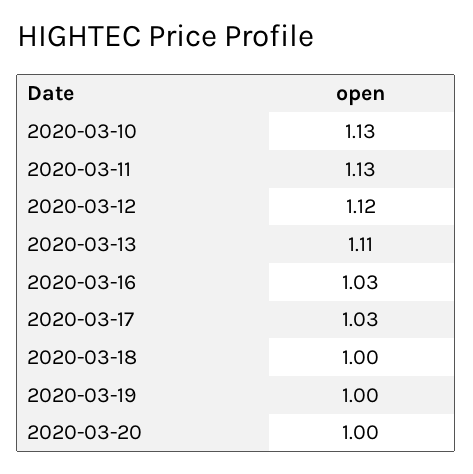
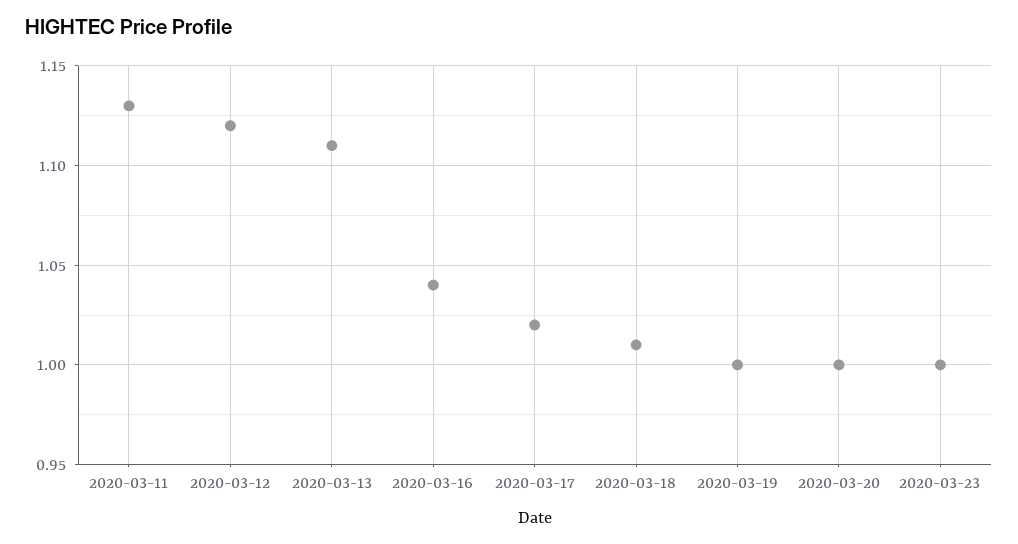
2020-03-10: 1.13 -> none
2020-03-16: 1.03 -> 1.04
2020-03-17: 1.03 -> 1.02
2020-03-18: 1 -> 1.01
2020-03-23: none -> 1

